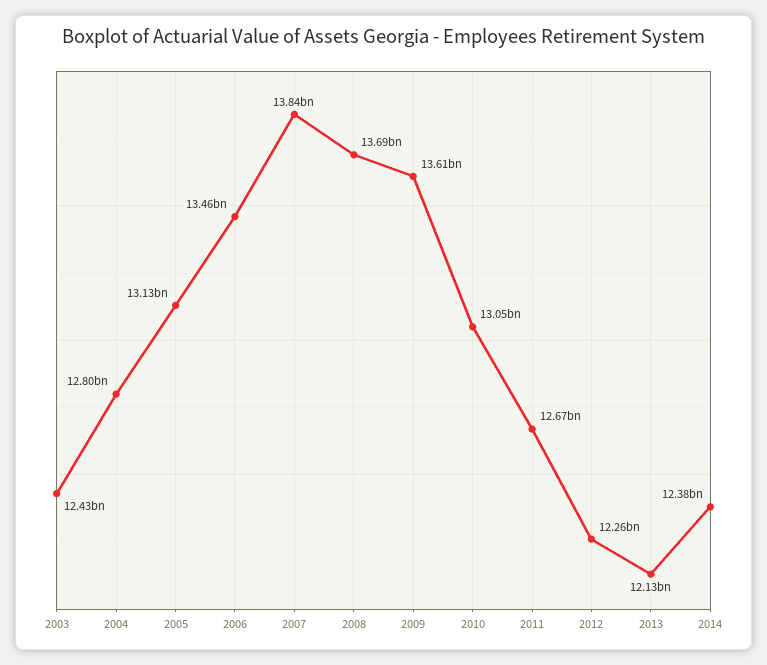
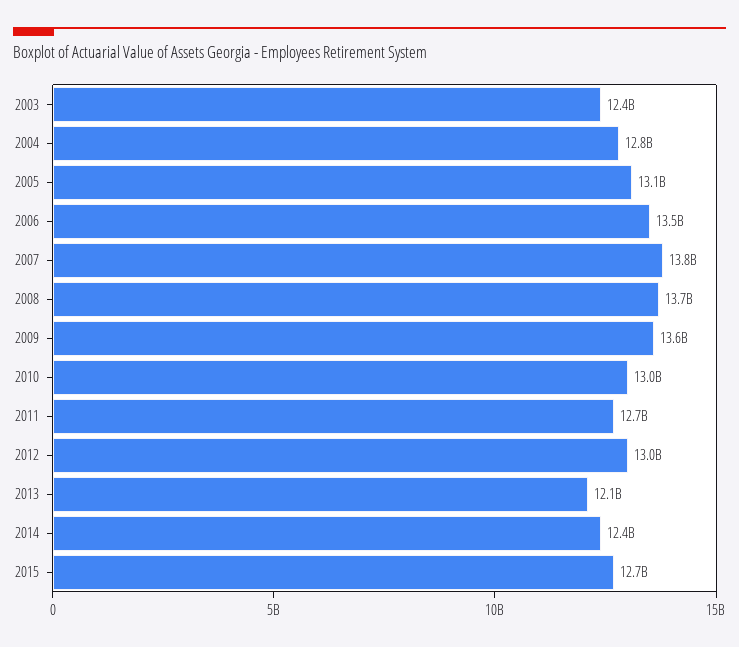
2012: 12260000000 -> 13000000000
2015: none -> 12700000000

